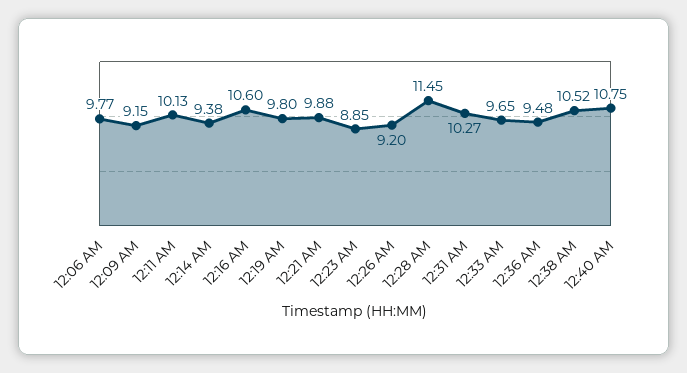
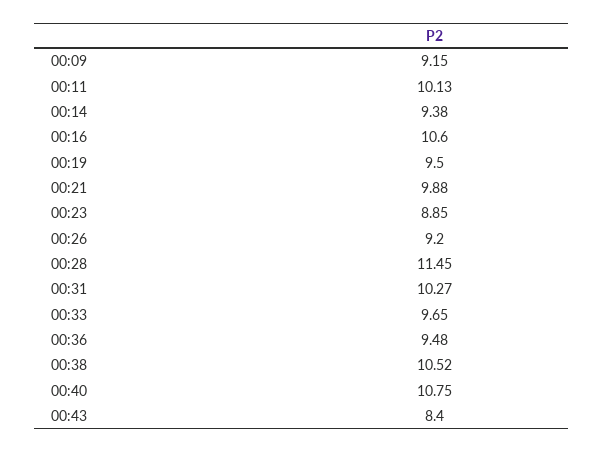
12:06 AM: 9.77 -> none
12:19 AM: 9.8 -> 9.5
00:43: none -> 8.4

